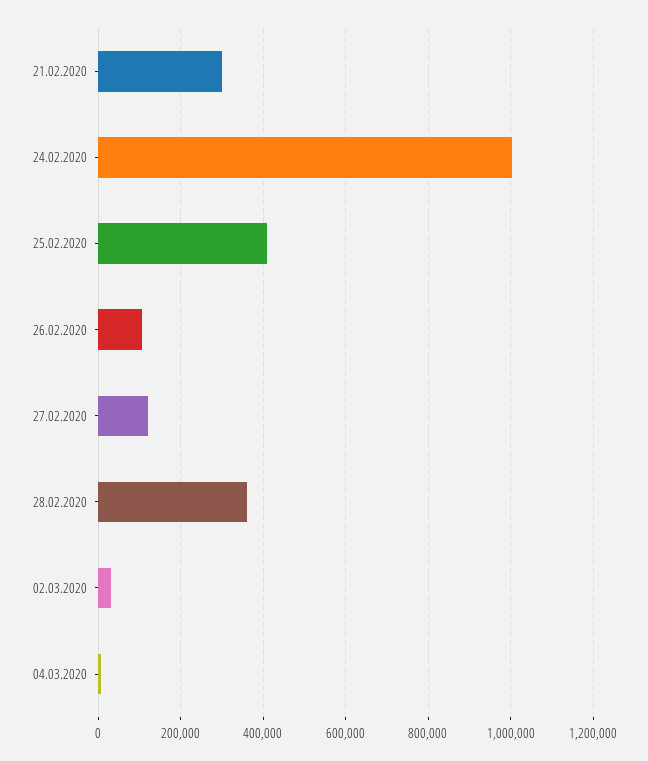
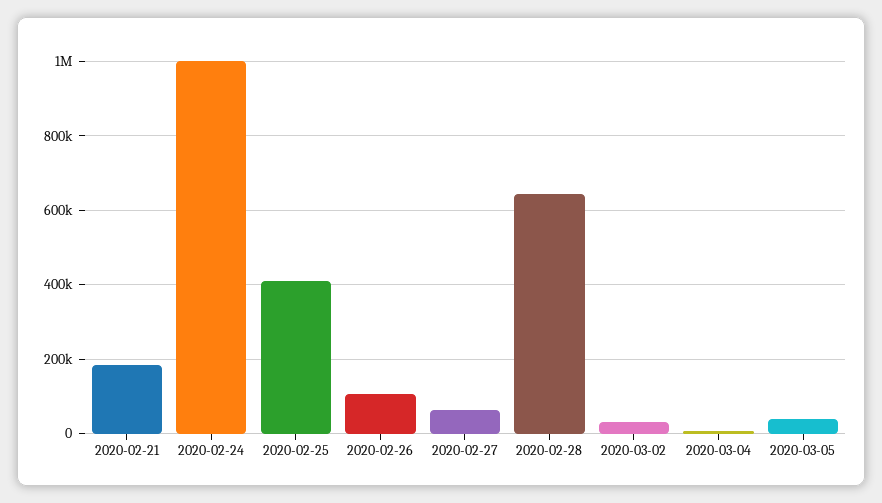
21.02.2020: 300000 -> 180000
27.02.2020: 120000 -> 60000
28.02.2020: 360000 -> 640000
2020-03-05: none -> 40000

